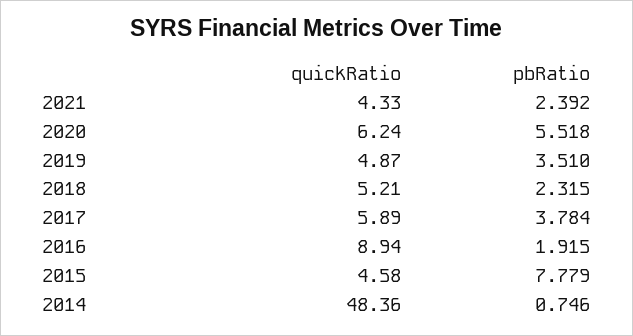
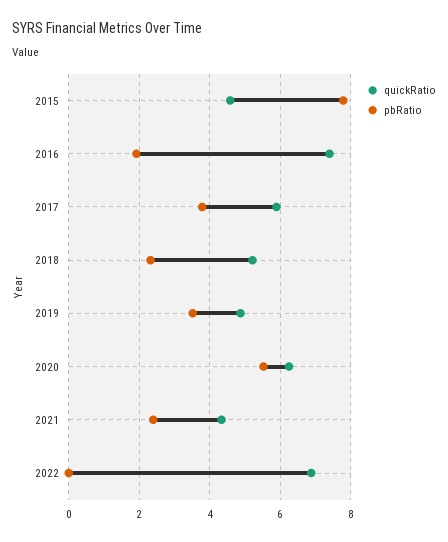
quickRatio, 2016: 8.94 -> 7.4
quickRatio, 2014: 48.36 -> none
pbRatio, 2014: 0.746 -> none
quickRatio, 2022: none -> 6.8
pbRatio, 2022: none -> 0

